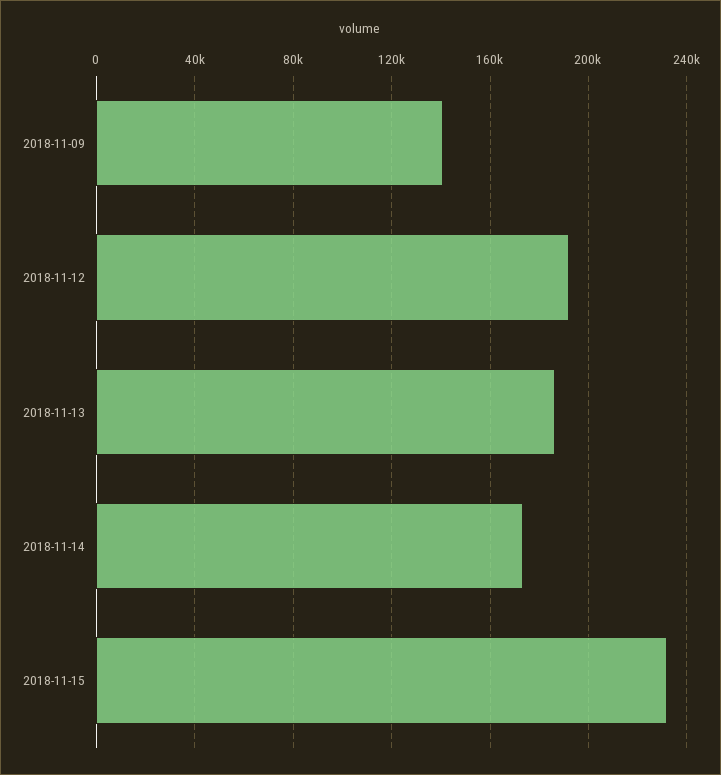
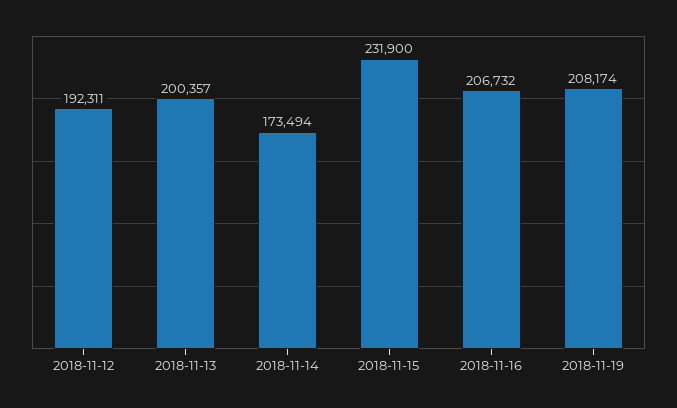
2018-11-09: 140000 -> none
2018-11-13: 185000 -> 200357
2018-11-16: none -> 206732
2018-11-19: none -> 208174

